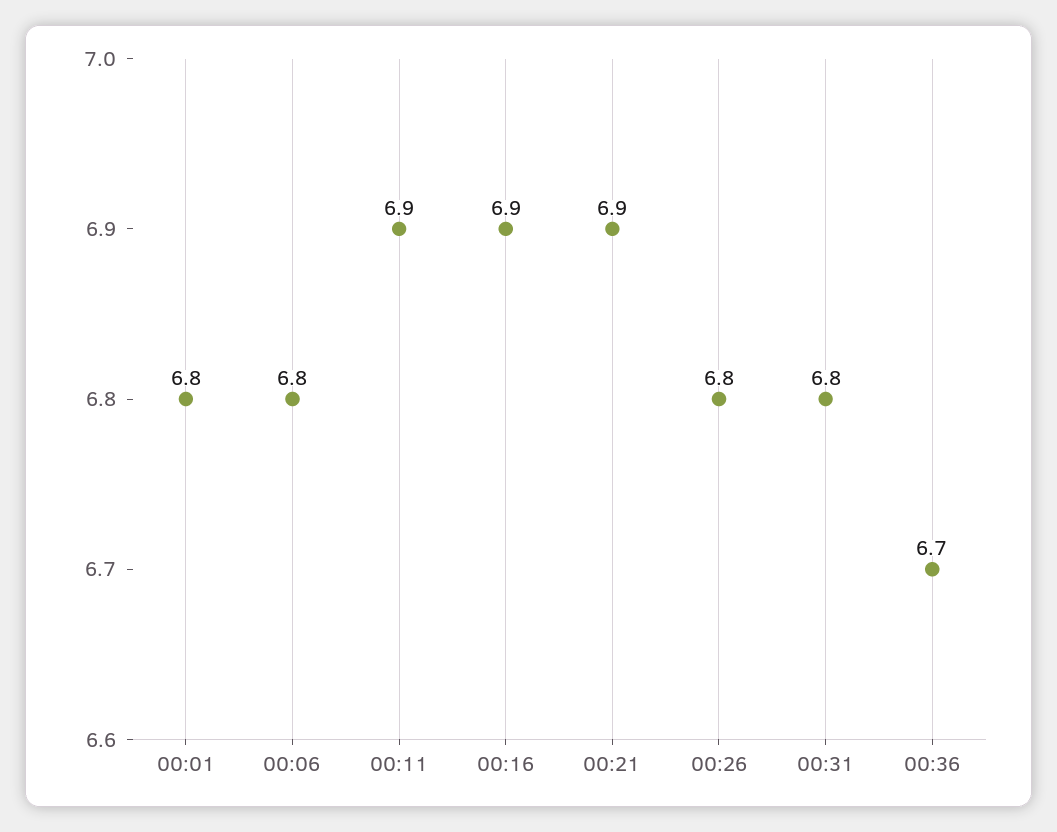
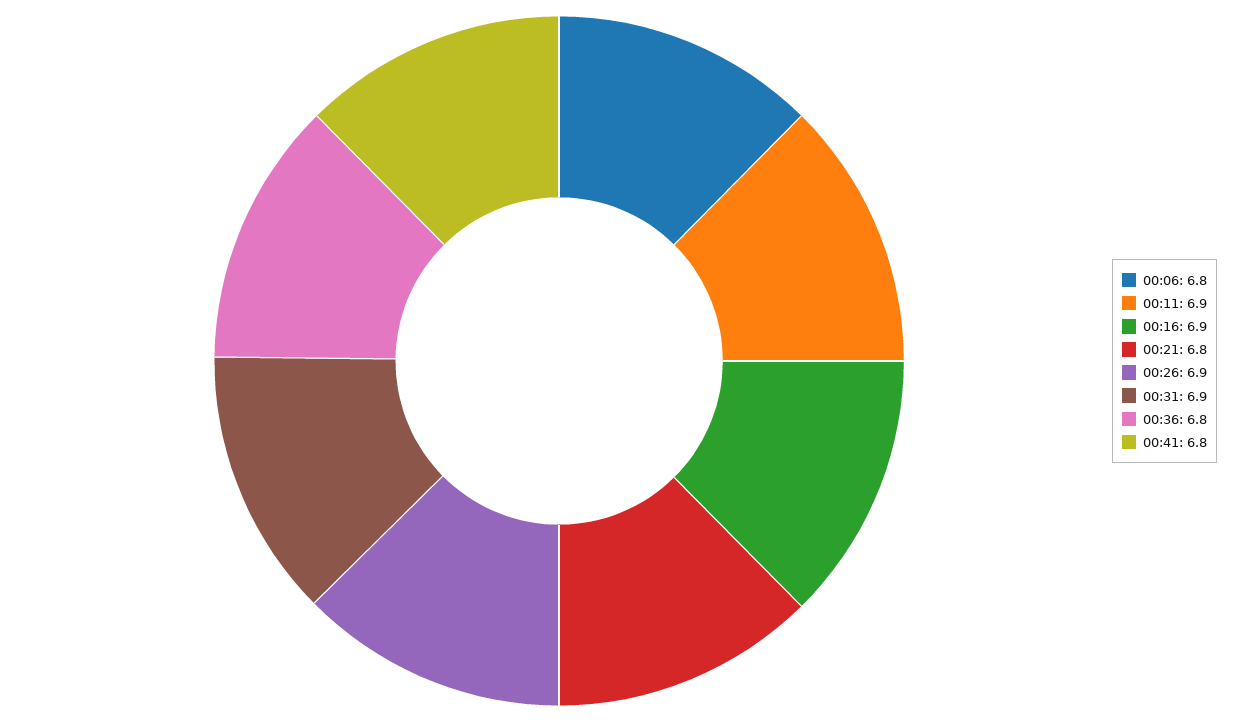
00:01: 6.8 -> none
00:21: 6.9 -> 6.8
00:26: 6.8 -> 6.9
00:31: 6.8 -> 6.9
00:36: 6.7 -> 6.8
00:41: none -> 6.8

